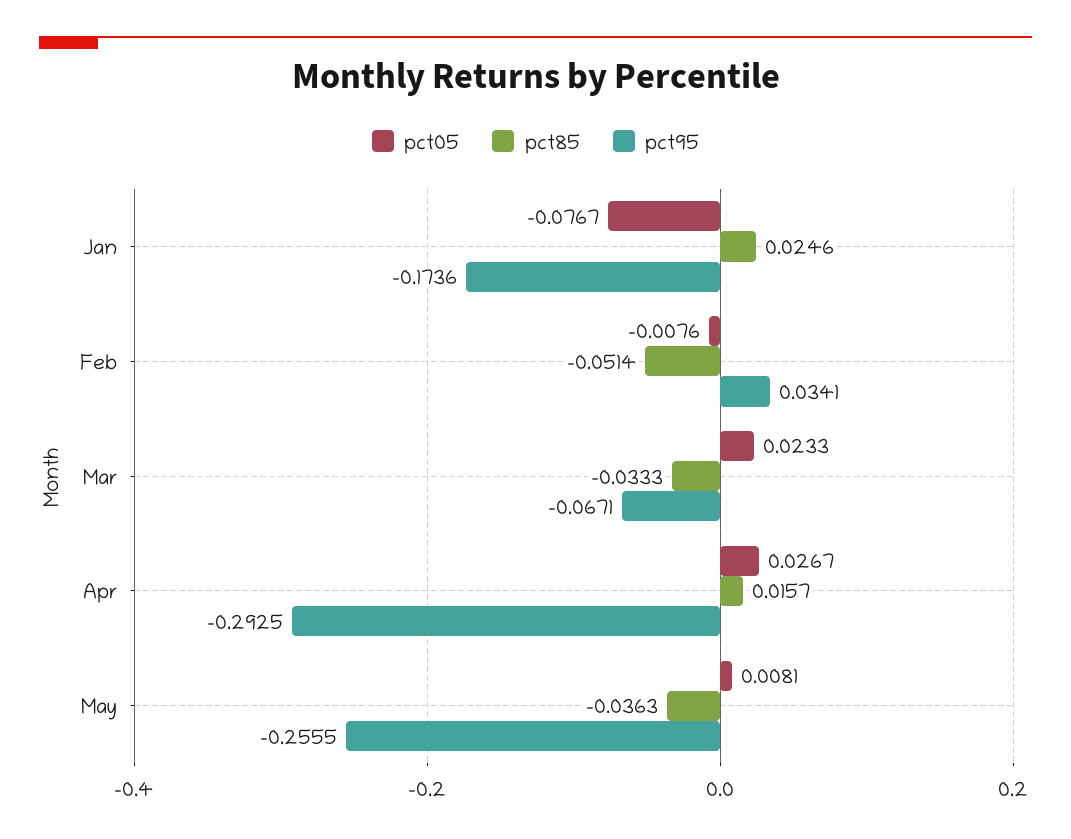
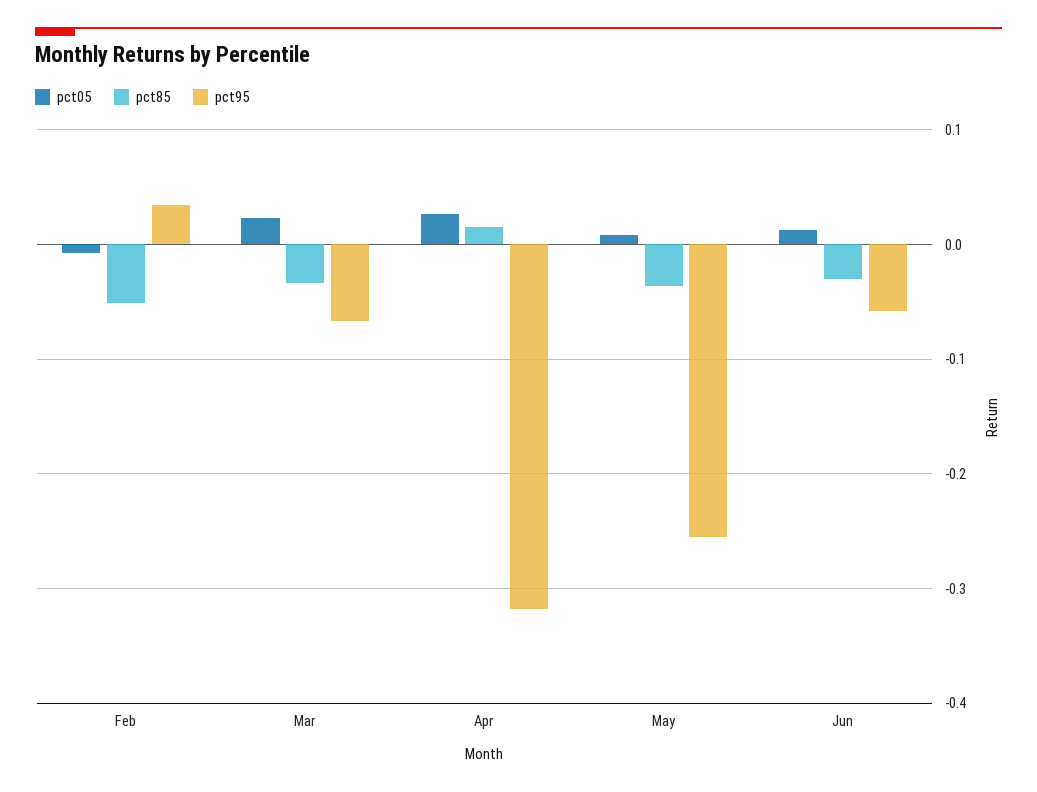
pct05, Jan: -0.0767 -> none
pct85, Jan: 0.0246 -> none
pct95, Jan: -0.1736 -> none
pct95, Apr: -0.2925 -> -0.32
pct05, Jun: none -> 0.01
pct85, Jun: none -> -0.03
pct95, Jun: none -> -0.06

